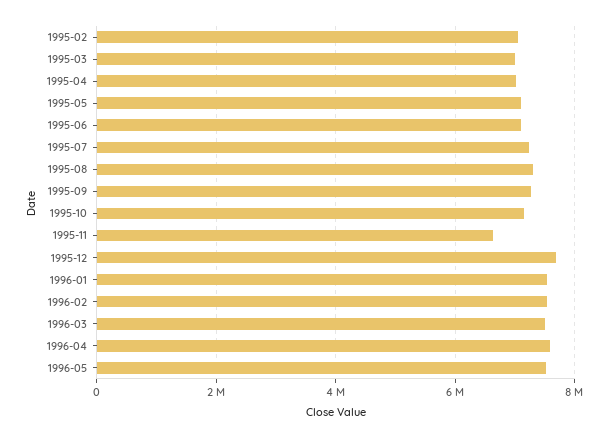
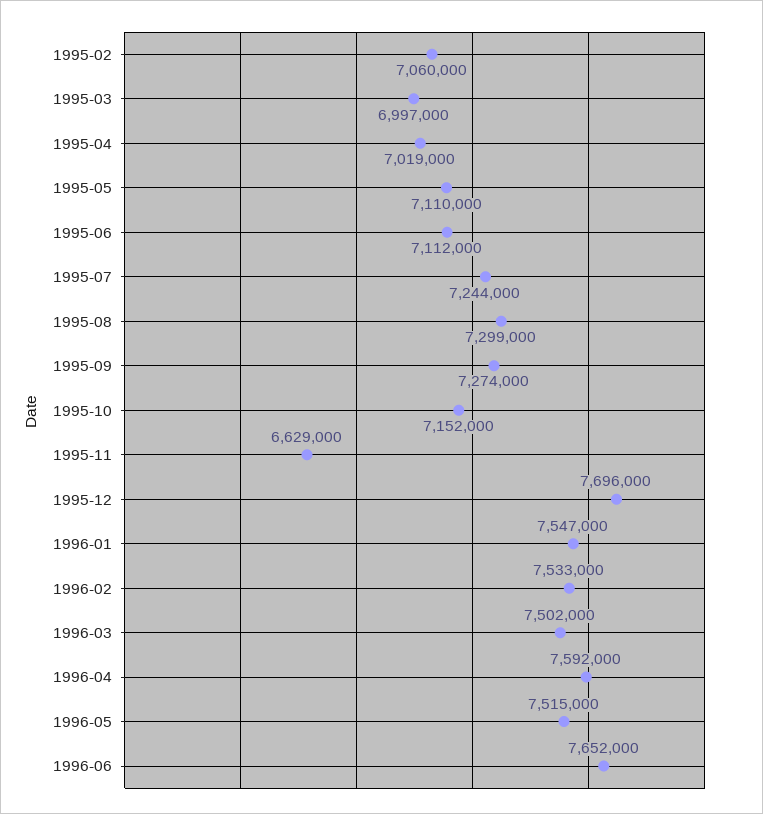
1996-06: none -> 7652000

